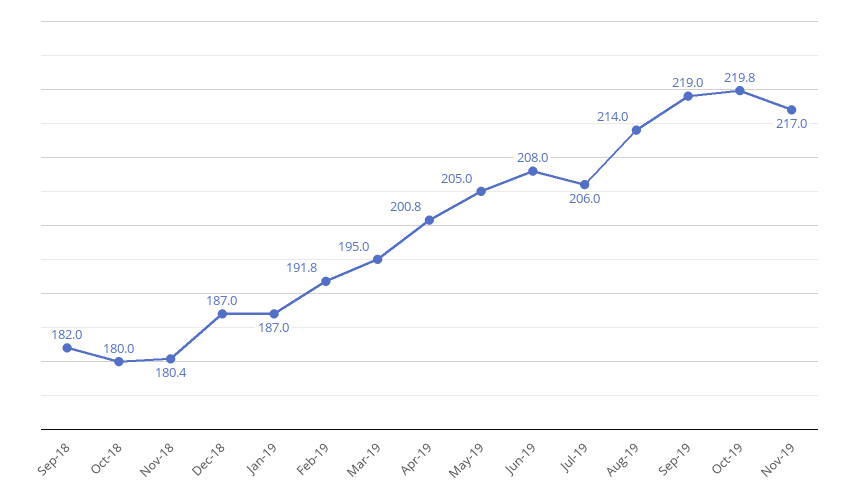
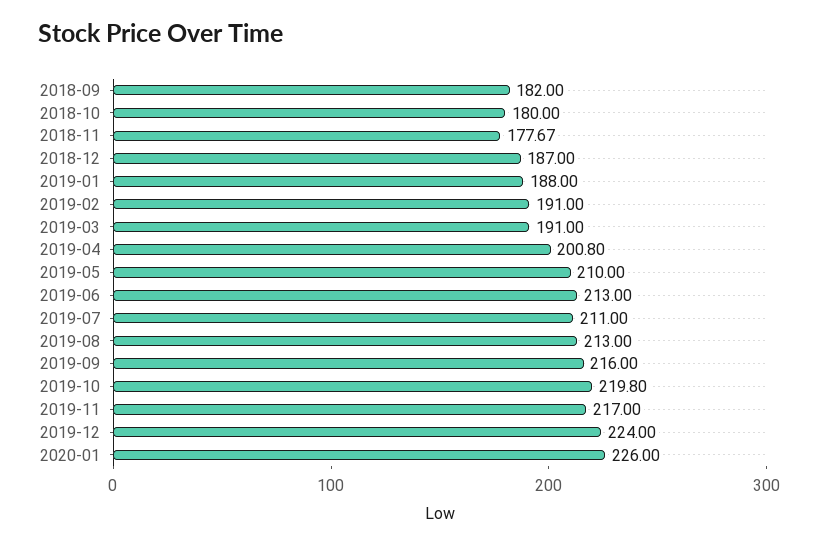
Nov-18: 180.4 -> 177.67
Jan-19: 187 -> 188
Feb-19: 191.8 -> 191
Mar-19: 195 -> 191
May-19: 205 -> 210
Jun-19: 208 -> 213
Jul-19: 206 -> 211
Aug-19: 214 -> 213
Sep-19: 219 -> 216
2019-12: none -> 224
2020-01: none -> 226

